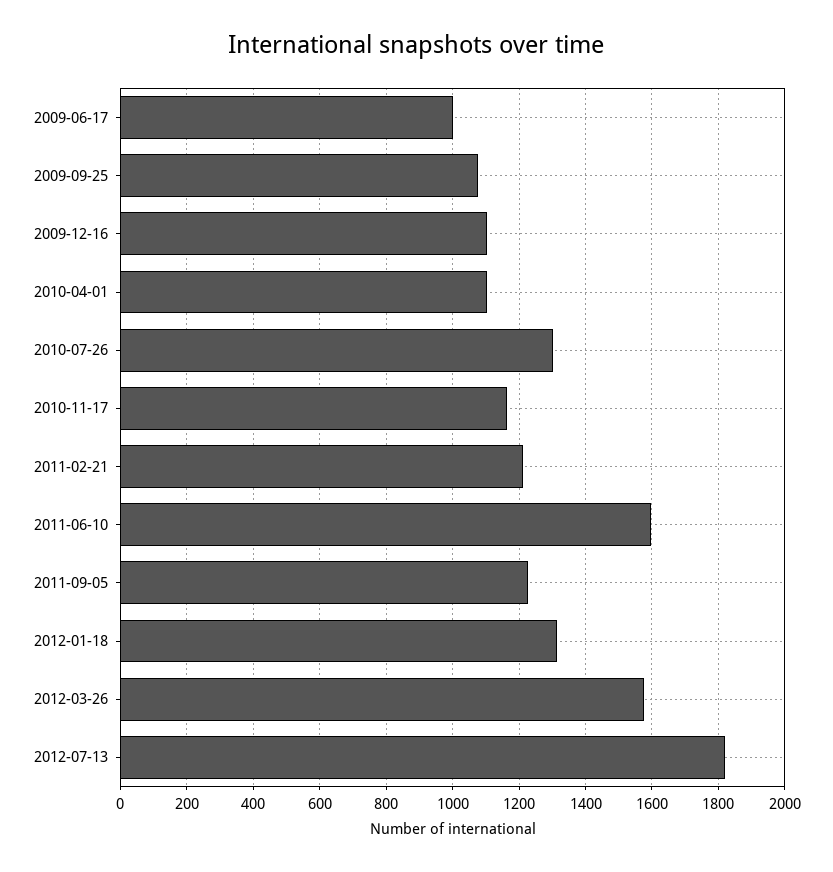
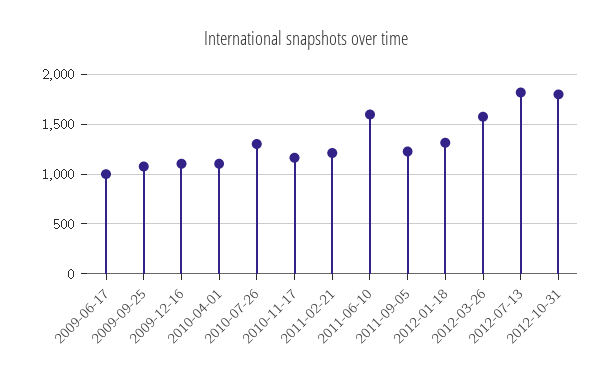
2012-10-31: none -> 1800

